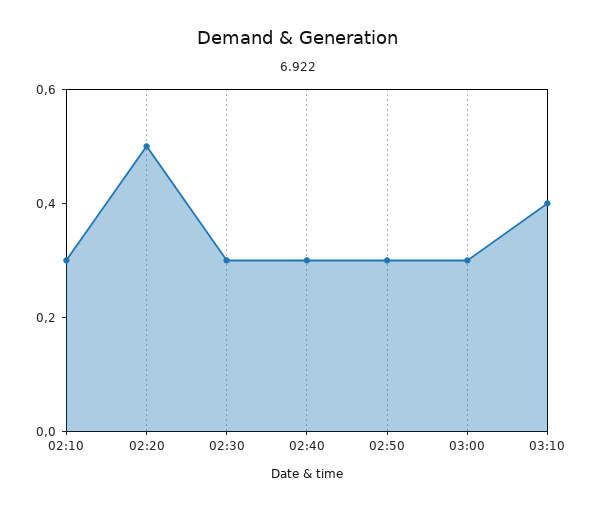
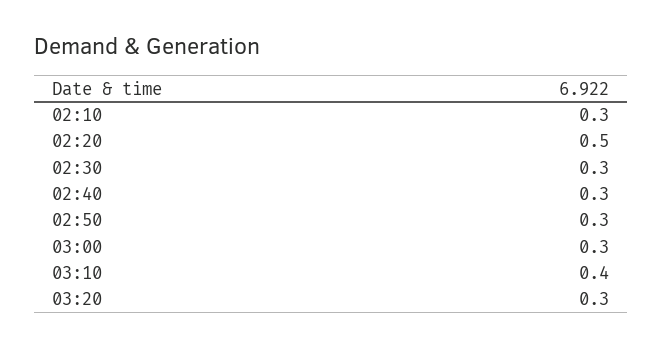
03:20: none -> 0.3

